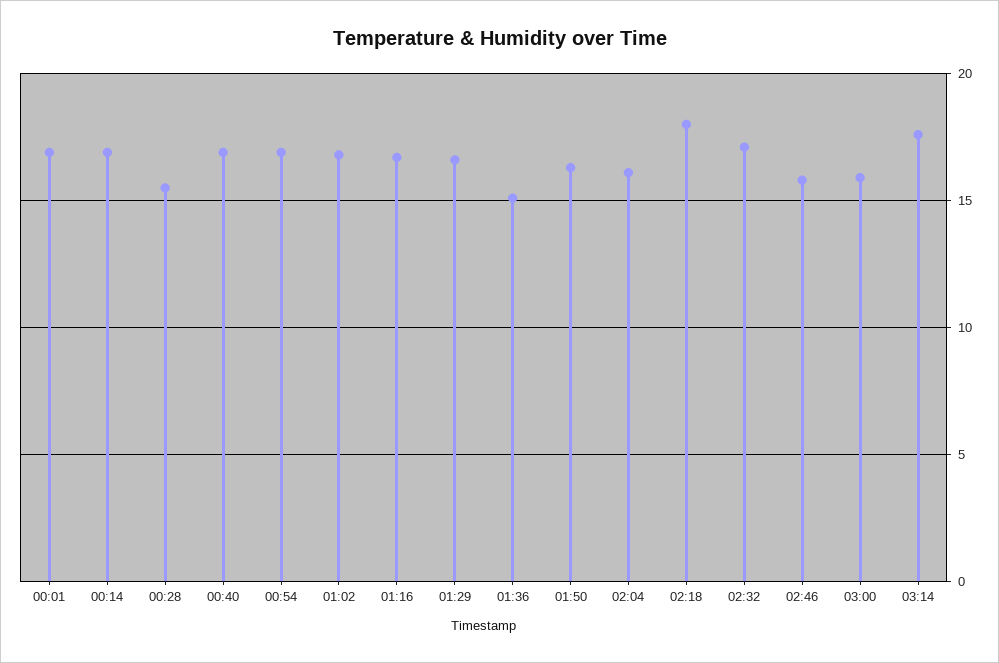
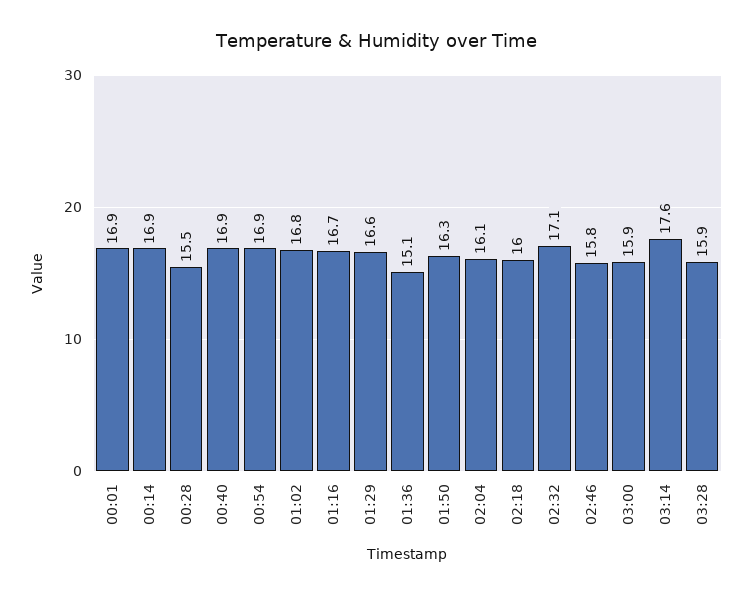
02:18: 18 -> 16
03:28: none -> 15.9

